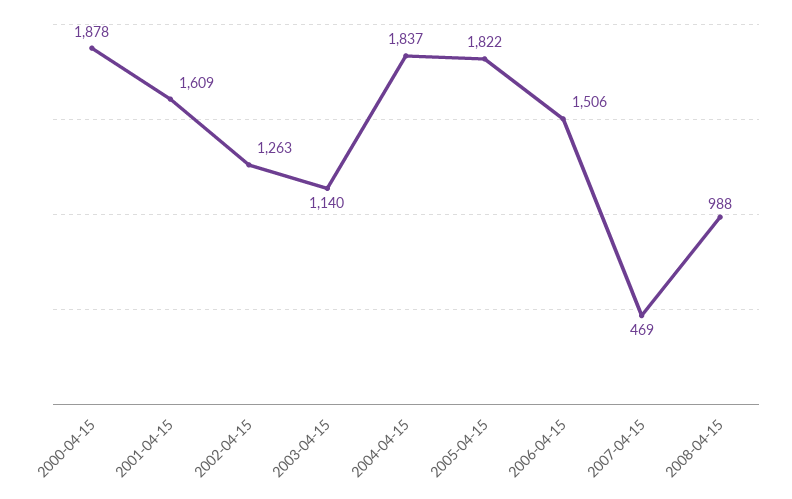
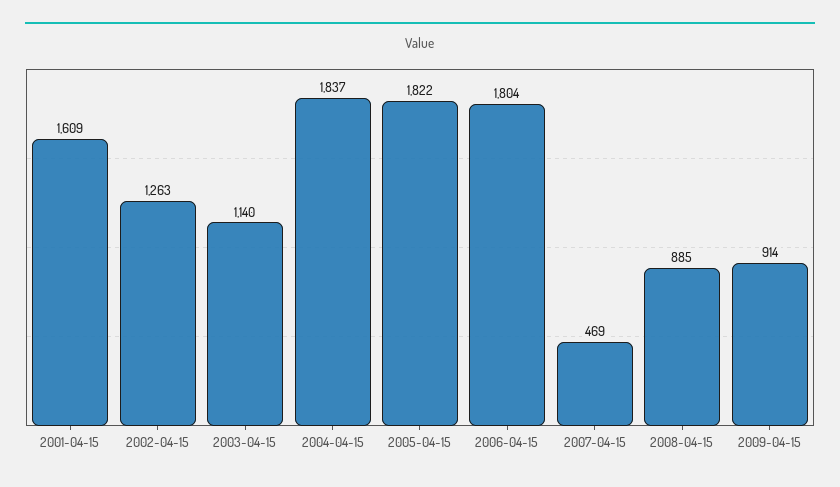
2000-04-15: 1878 -> none
2006-04-15: 1506 -> 1804
2008-04-15: 988 -> 885
2009-04-15: none -> 914

